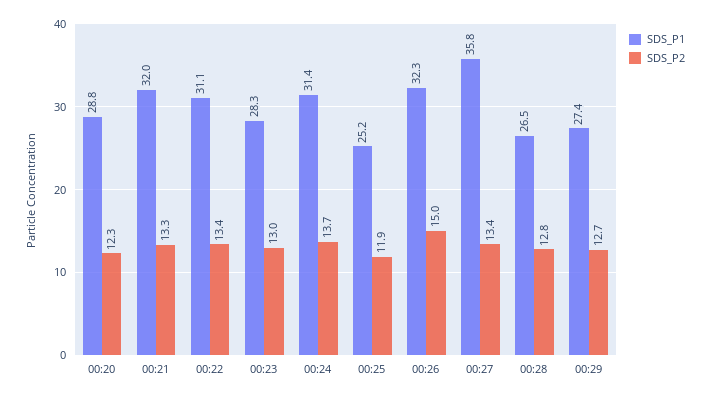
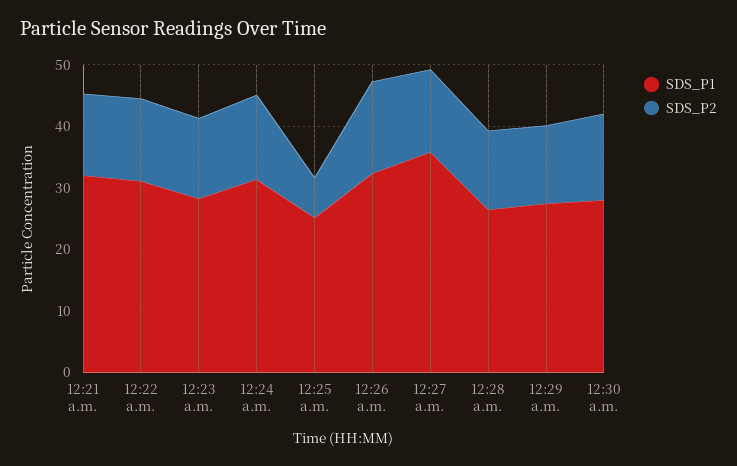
SDS_P1, 00:20: 28.8 -> none
SDS_P2, 00:20: 12.3 -> none
SDS_P2, 00:25: 11.9 -> 6
SDS_P1, 12:30 a.m.: none -> 28
SDS_P2, 12:30 a.m.: none -> 14

